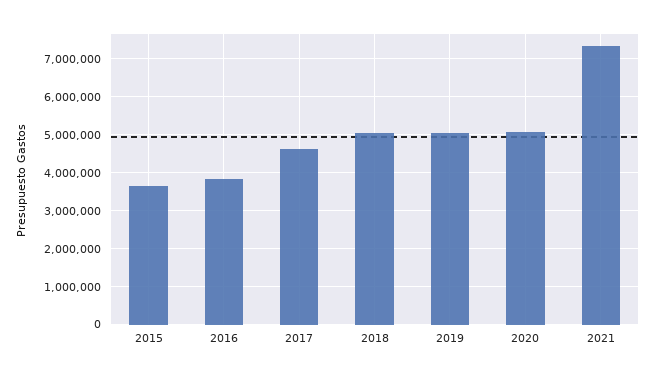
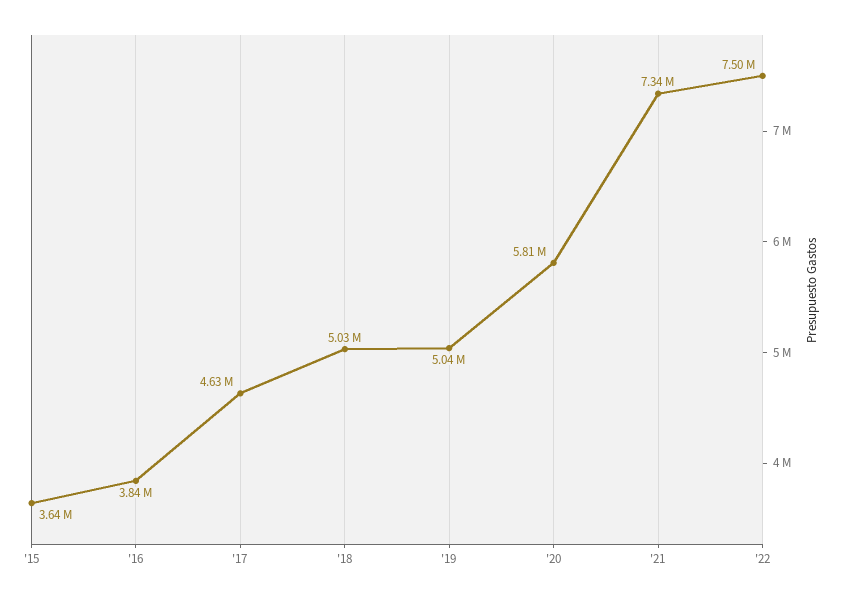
2020: 5000000 -> 5810000
'22: none -> 7500000

